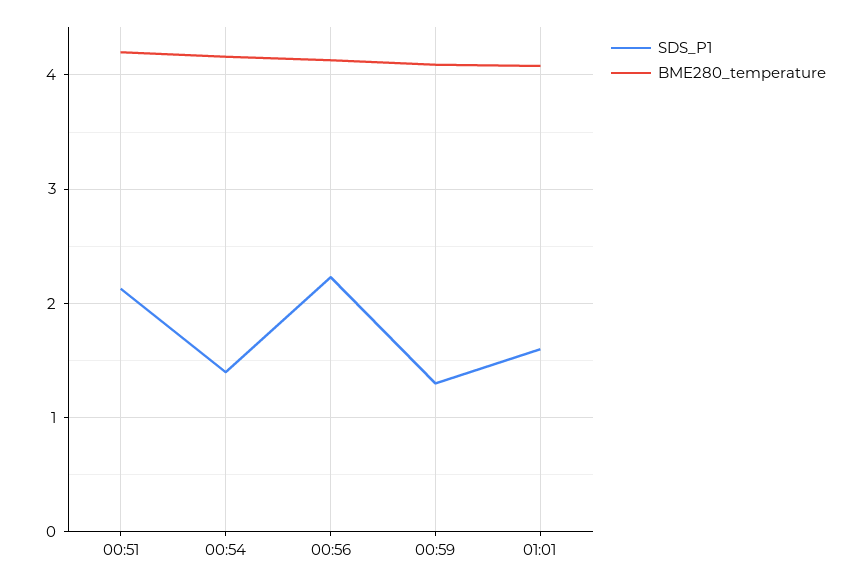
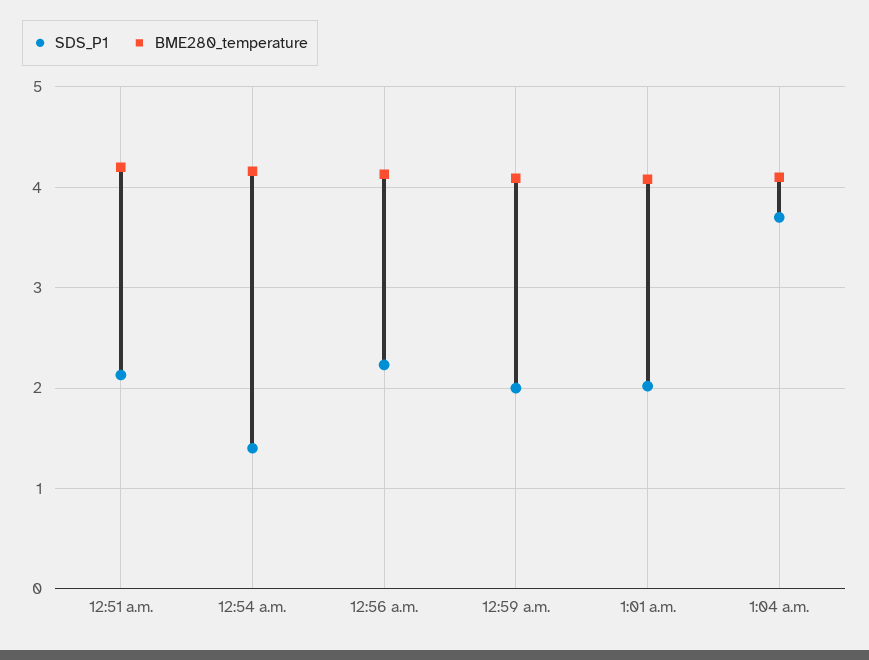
SDS_P1, 00:59: 1.3 -> 2
SDS_P1, 01:01: 1.6 -> 2
SDS_P1, 1:04 a.m.: none -> 3.7
BME280_temperature, 1:04 a.m.: none -> 4.1

